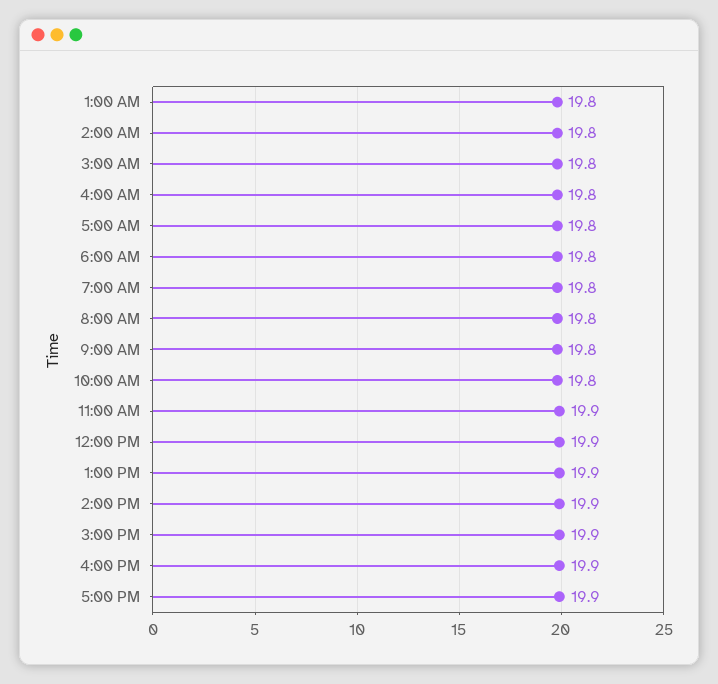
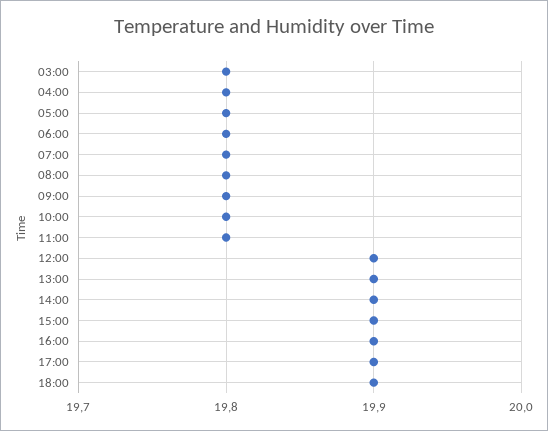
1:00 AM: 19.8 -> none
2:00 AM: 19.8 -> none
11:00 AM: 19.9 -> 19.8
18:00: none -> 19.9

